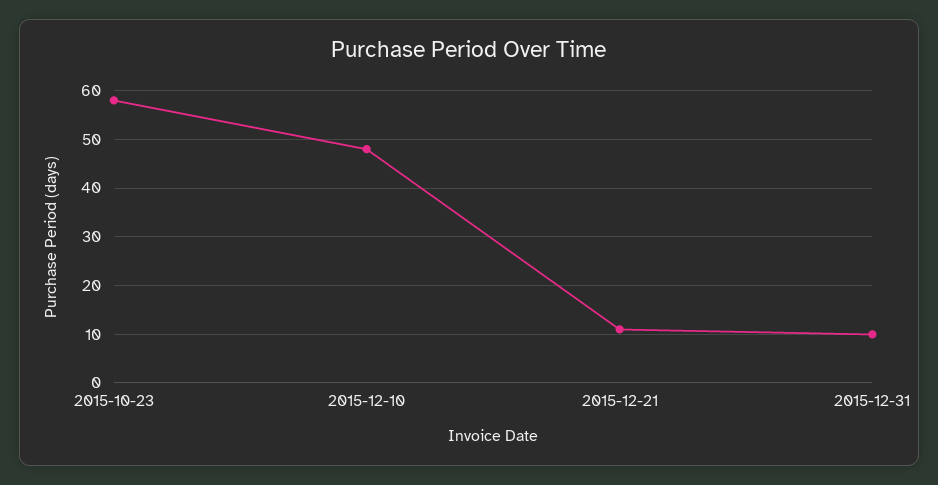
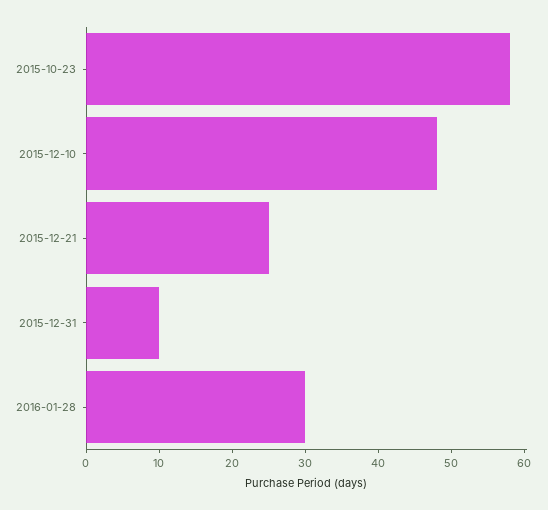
2015-12-21: 10 -> 25
2016-01-28: none -> 30

